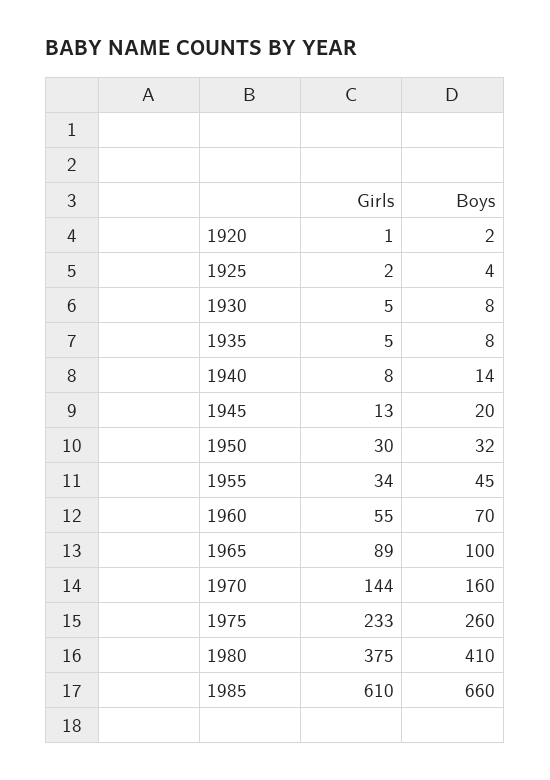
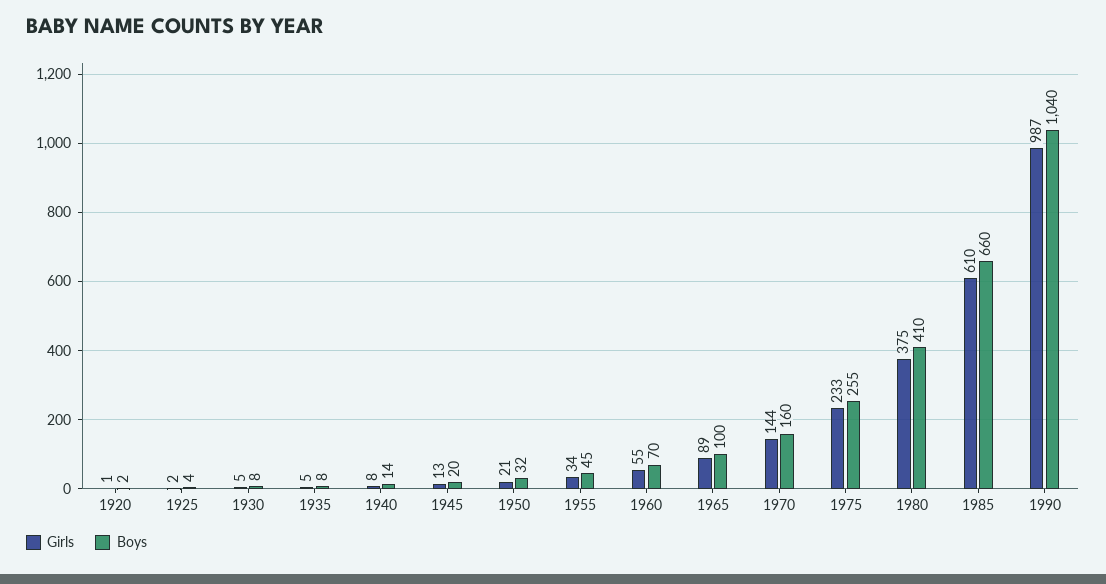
Girls, 1950: 30 -> 21
Boys, 1975: 260 -> 255
Girls, 1990: none -> 987
Boys, 1990: none -> 1040

